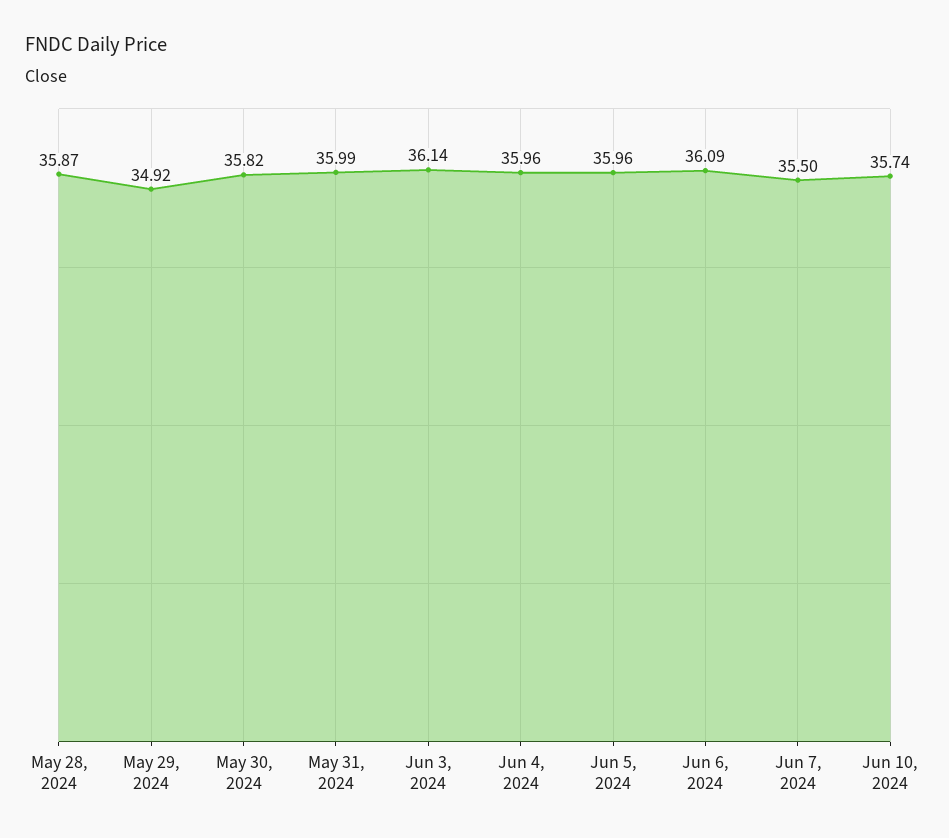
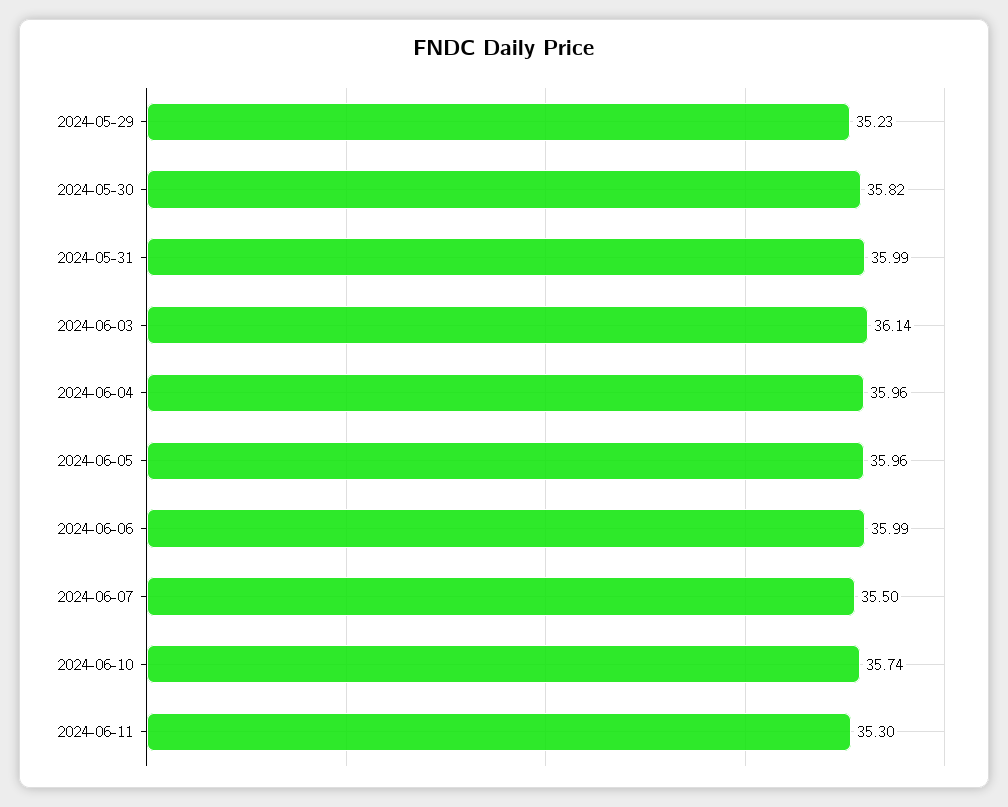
May 28, 2024: 35.87 -> none
May 29, 2024: 34.92 -> 35.23
Jun 6, 2024: 36.09 -> 35.99
2024-06-11: none -> 35.3

